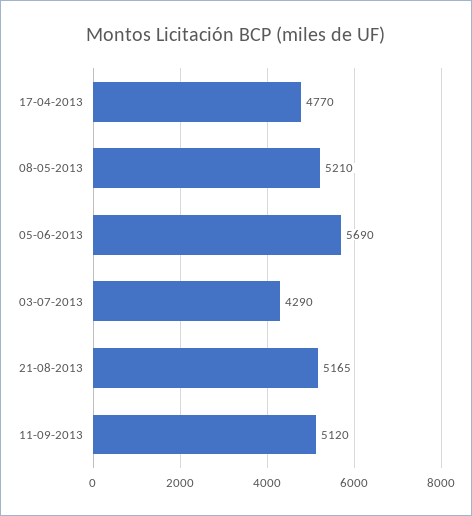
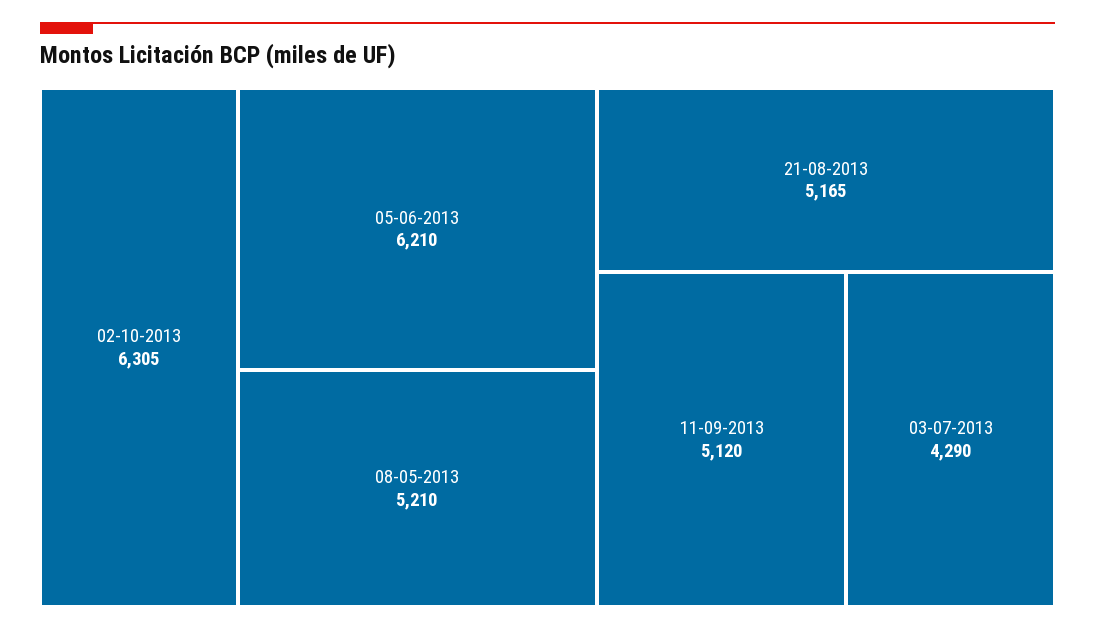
17-04-2013: 4770 -> none
05-06-2013: 5690 -> 6210
02-10-2013: none -> 6305

